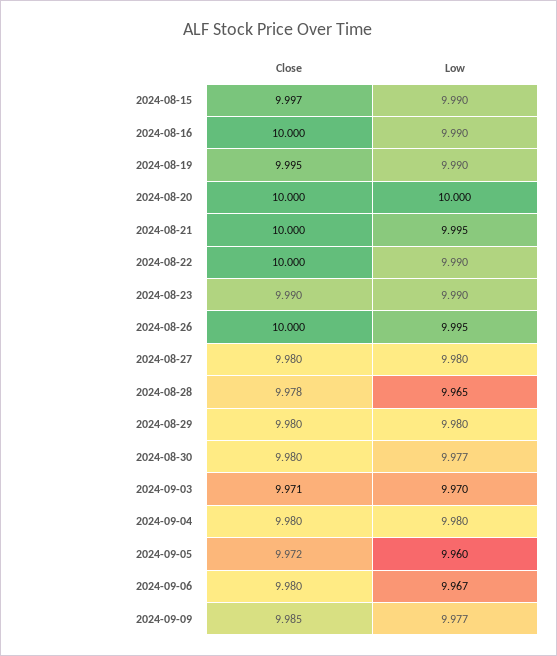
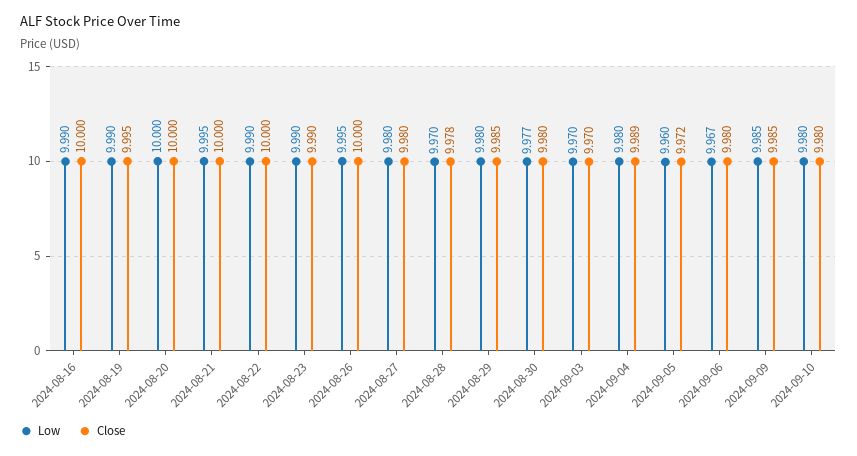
Close, 2024-08-15: 9.997 -> none
Low, 2024-08-15: 9.99 -> none
Low, 2024-08-28: 9.965 -> 9.97
Close, 2024-08-29: 9.98 -> 9.985
Close, 2024-09-03: 9.971 -> 9.97
Close, 2024-09-04: 9.98 -> 9.989
Low, 2024-09-09: 9.977 -> 9.985
Low, 2024-09-10: none -> 9.98
Close, 2024-09-10: none -> 9.98

